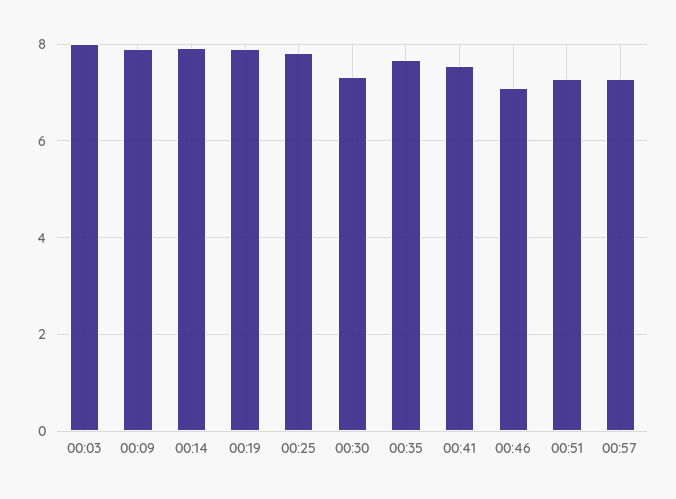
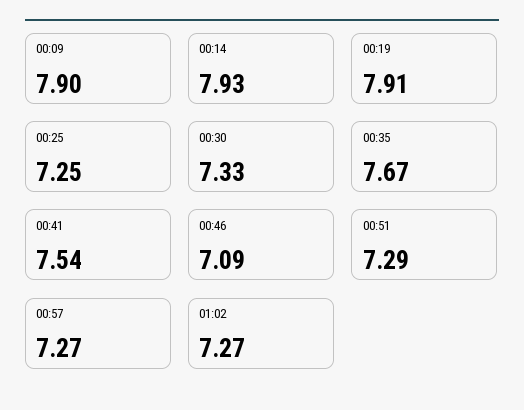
00:03: 8 -> none
00:25: 7.8 -> 7.25
01:02: none -> 7.27

